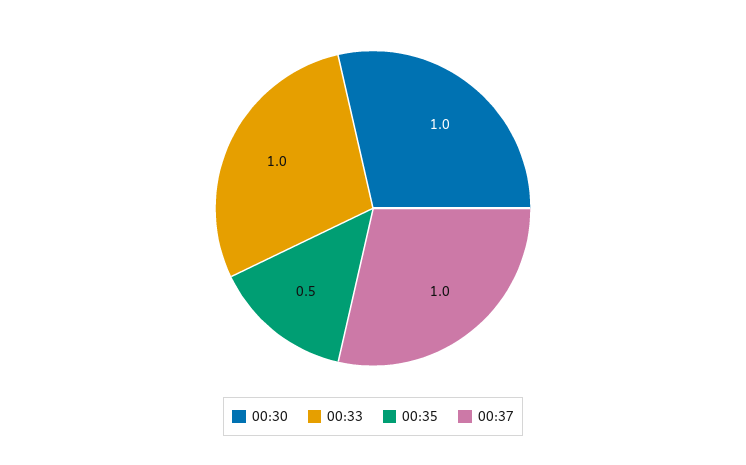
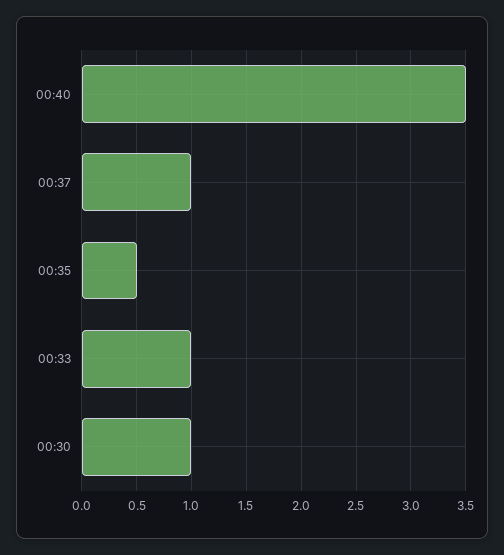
00:40: none -> 3.5

